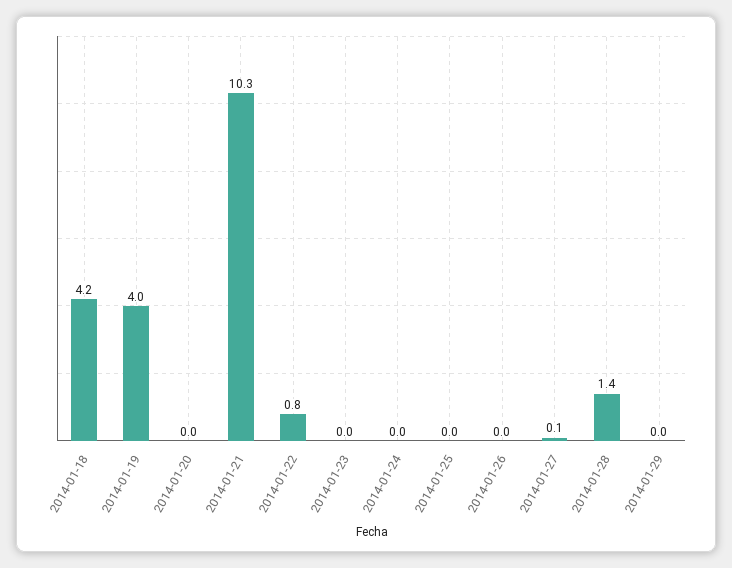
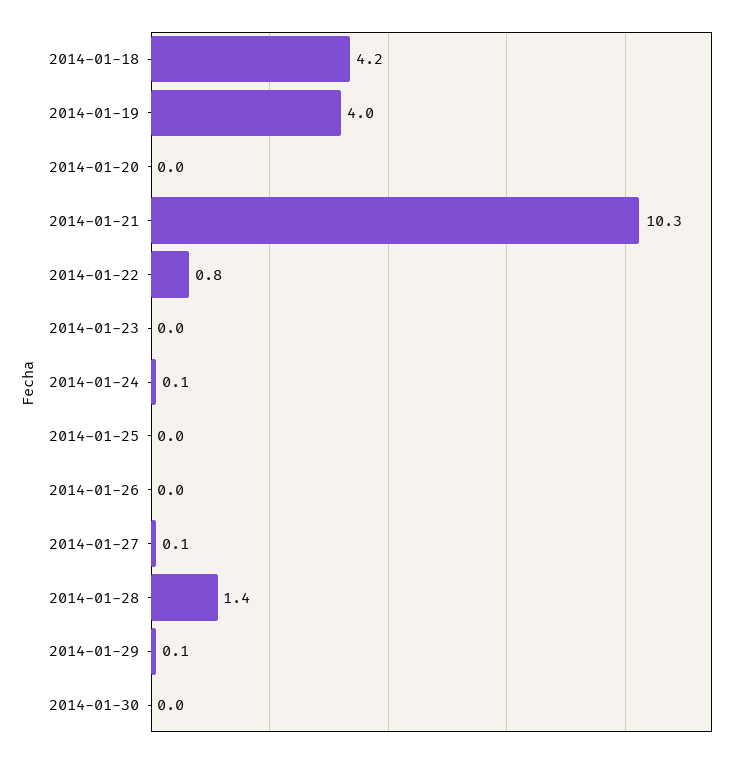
2014-01-24: 0 -> 0.1
2014-01-29: 0 -> 0.1
2014-01-30: none -> 0

